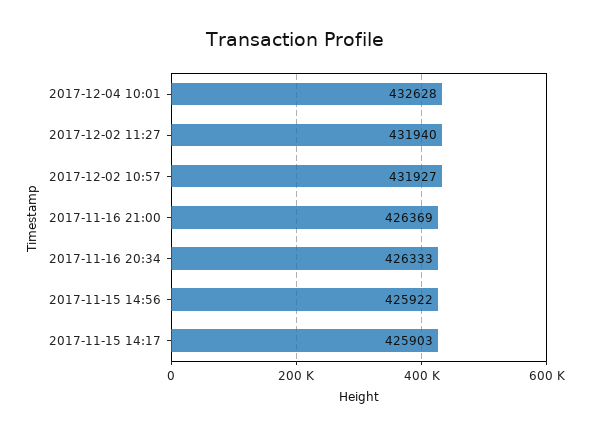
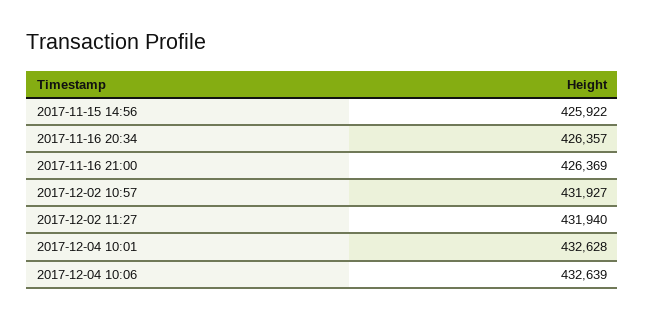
2017-11-16 20:34: 426333 -> 426357
2017-11-15 14:17: 425903 -> none
2017-12-04 10:06: none -> 432639

